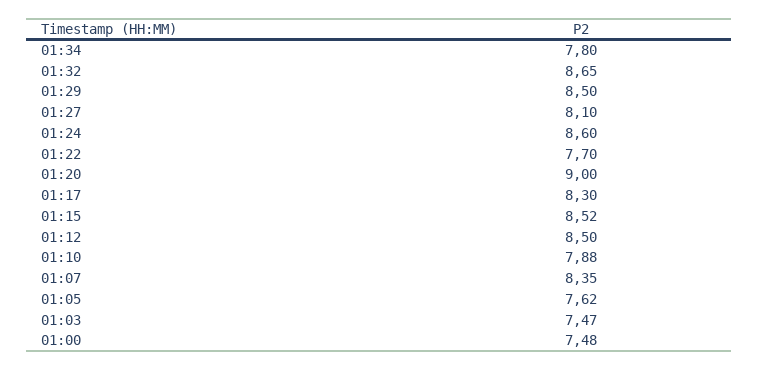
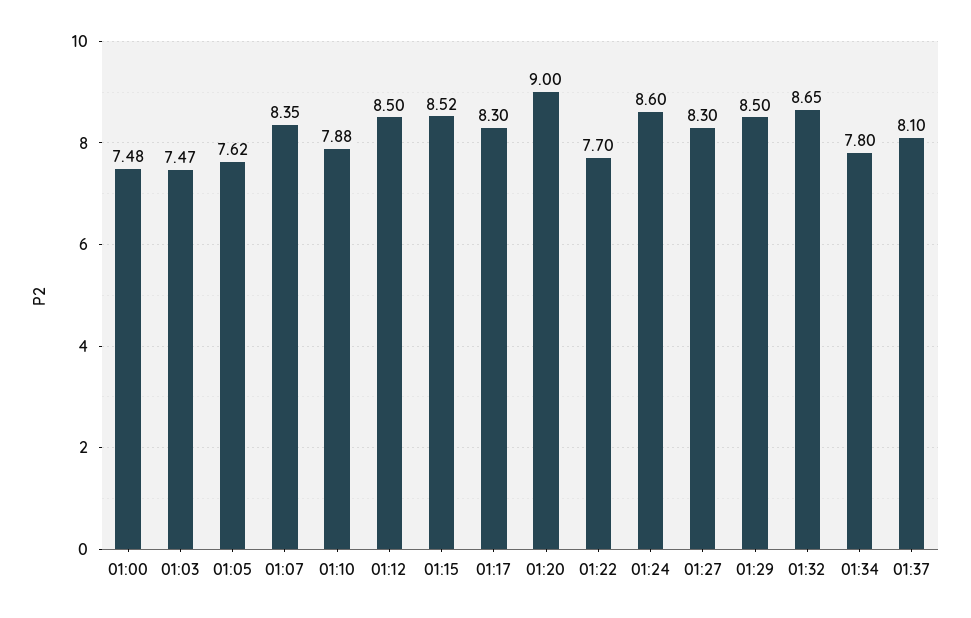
01:27: 8.1 -> 8.3
01:37: none -> 8.1

